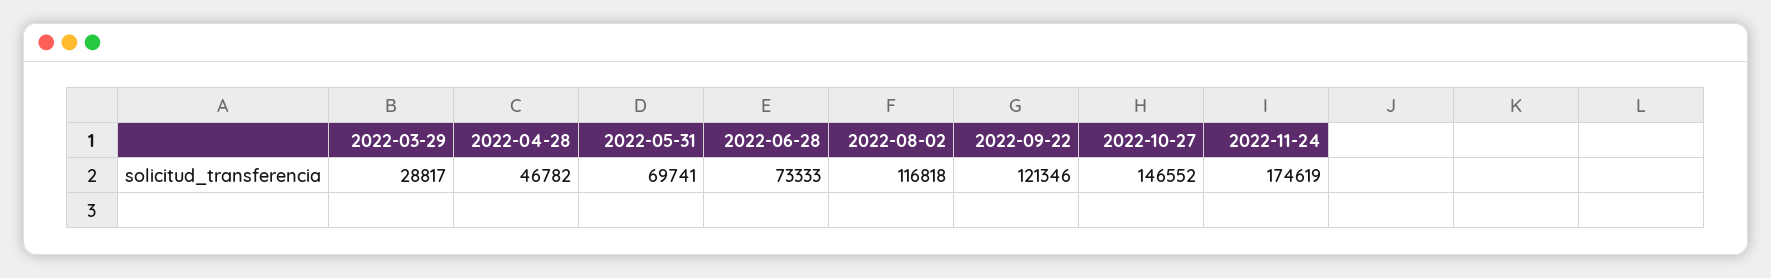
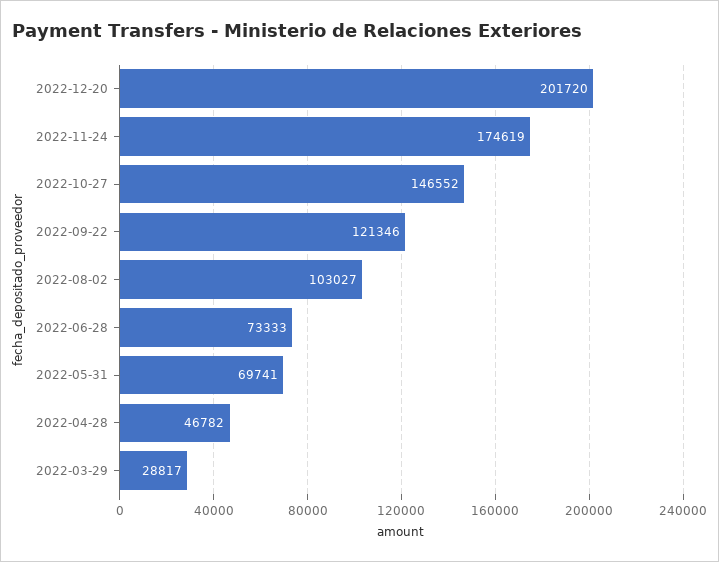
2022-08-02: 116818 -> 103027
2022-12-20: none -> 201720

